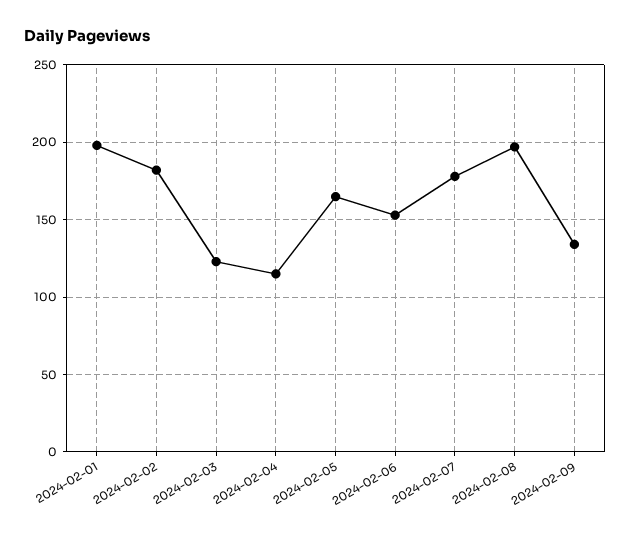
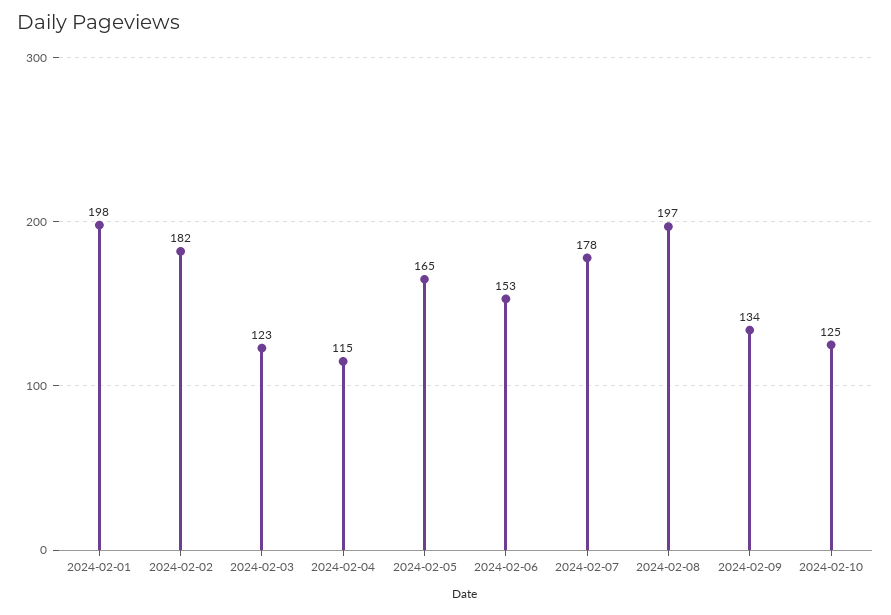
2024-02-10: none -> 125

